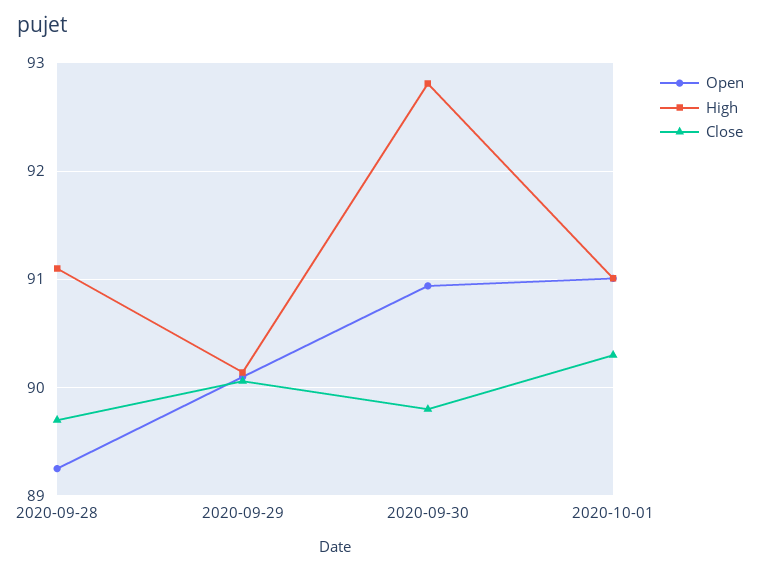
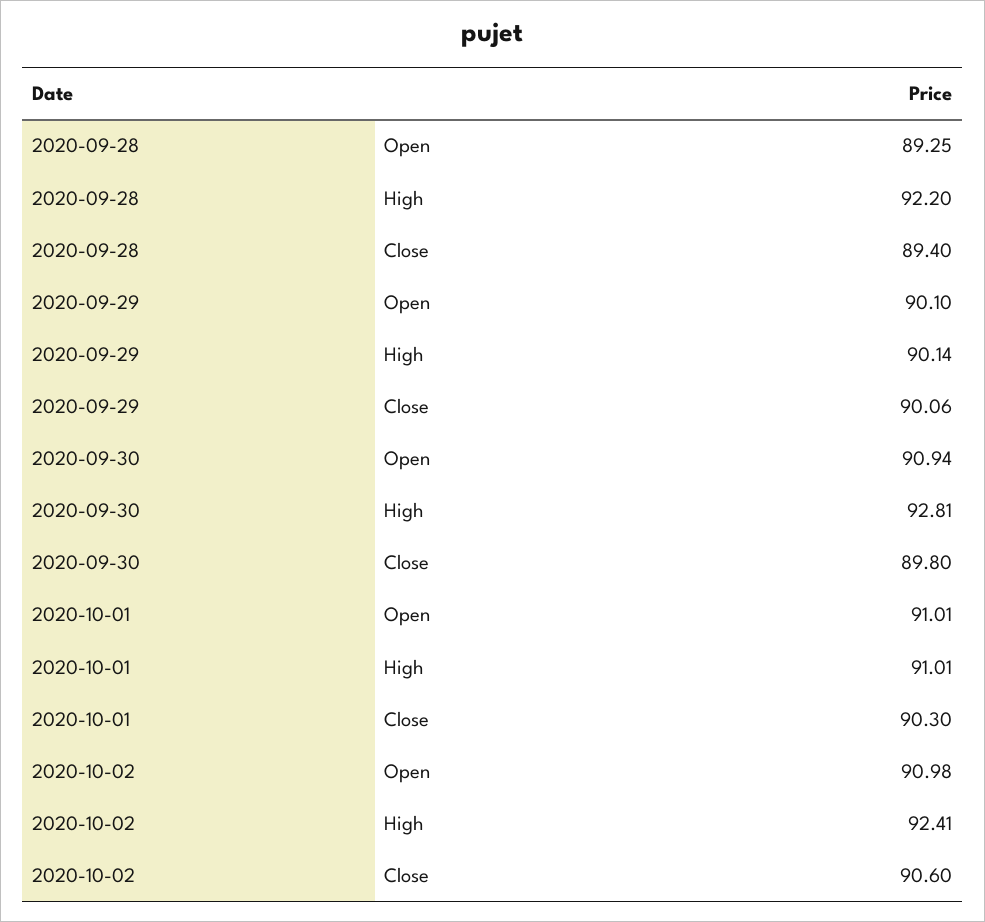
High, 2020-09-28: 91.1 -> 92.2
Close, 2020-09-28: 89.7 -> 89.4
Open, 2020-10-02: none -> 90.98
High, 2020-10-02: none -> 92.41
Close, 2020-10-02: none -> 90.6

